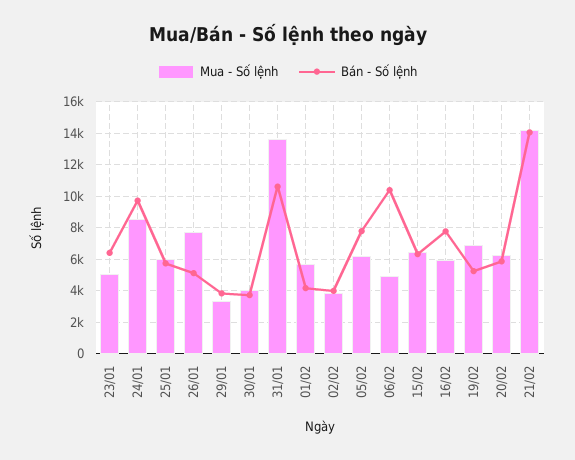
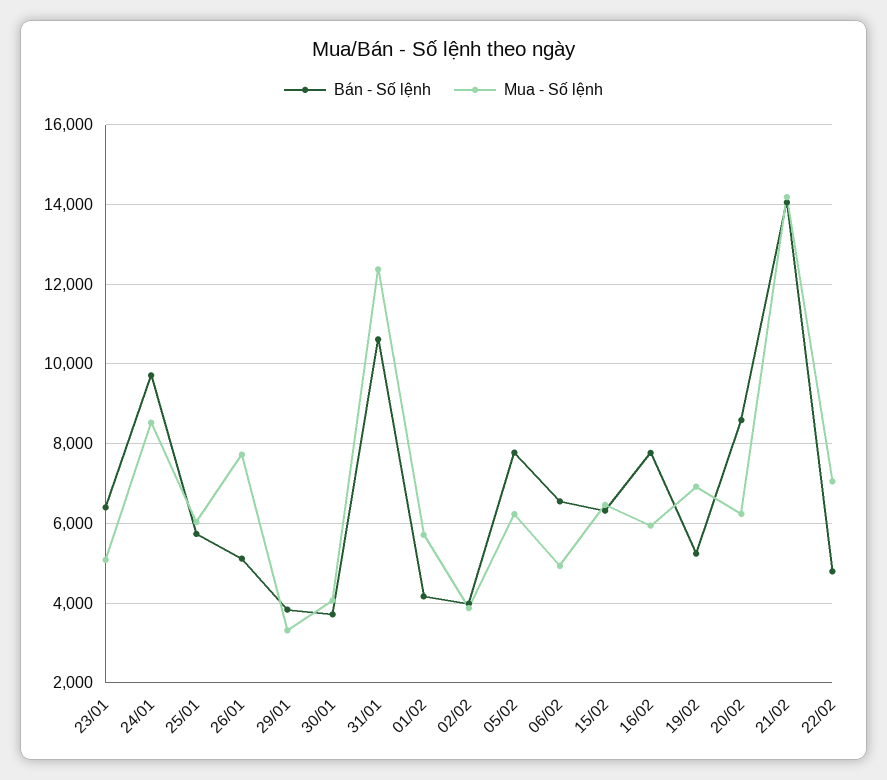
Mua - Số lệnh, 31/01: 13500 -> 12400
Bán - Số lệnh, 06/02: 10500 -> 6600
Bán - Số lệnh, 20/02: 6000 -> 8600
Bán - Số lệnh, 22/02: none -> 4800
Mua - Số lệnh, 22/02: none -> 7000

